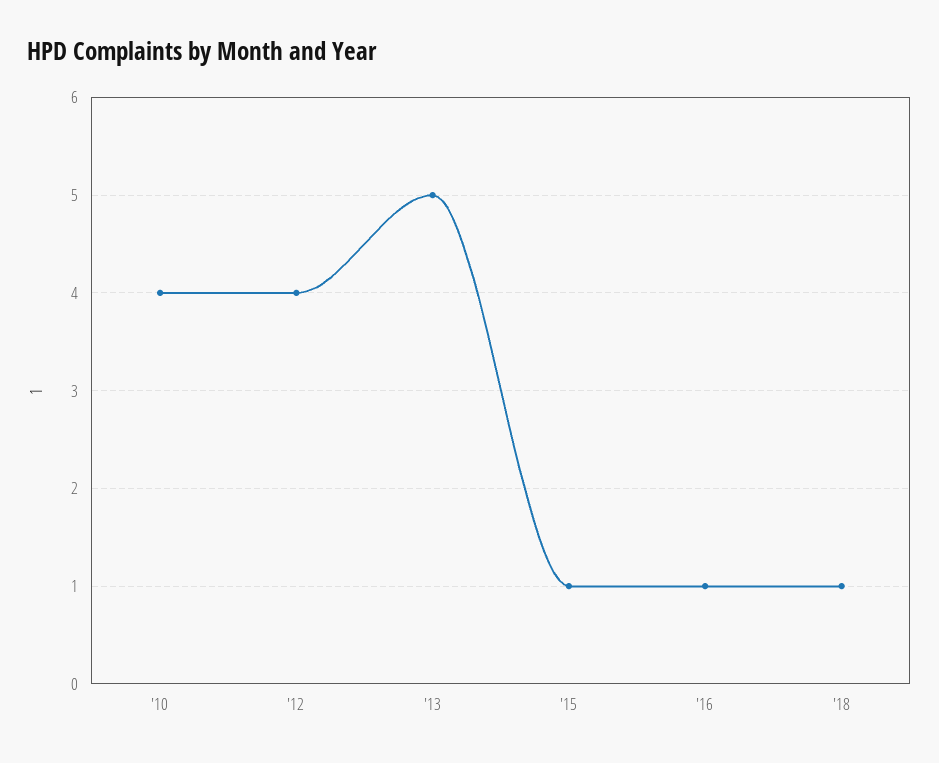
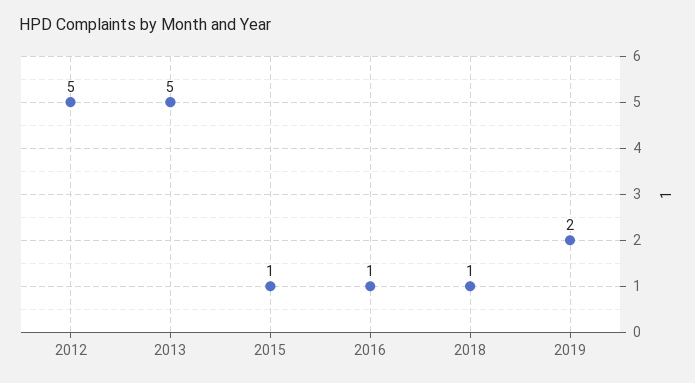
'10: 4 -> none
'12: 4 -> 5
2019: none -> 2

